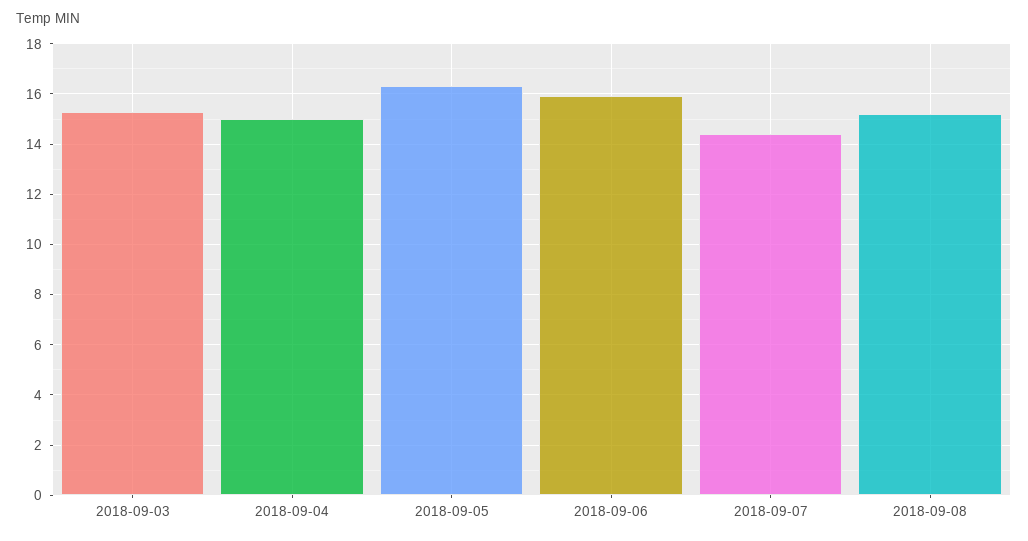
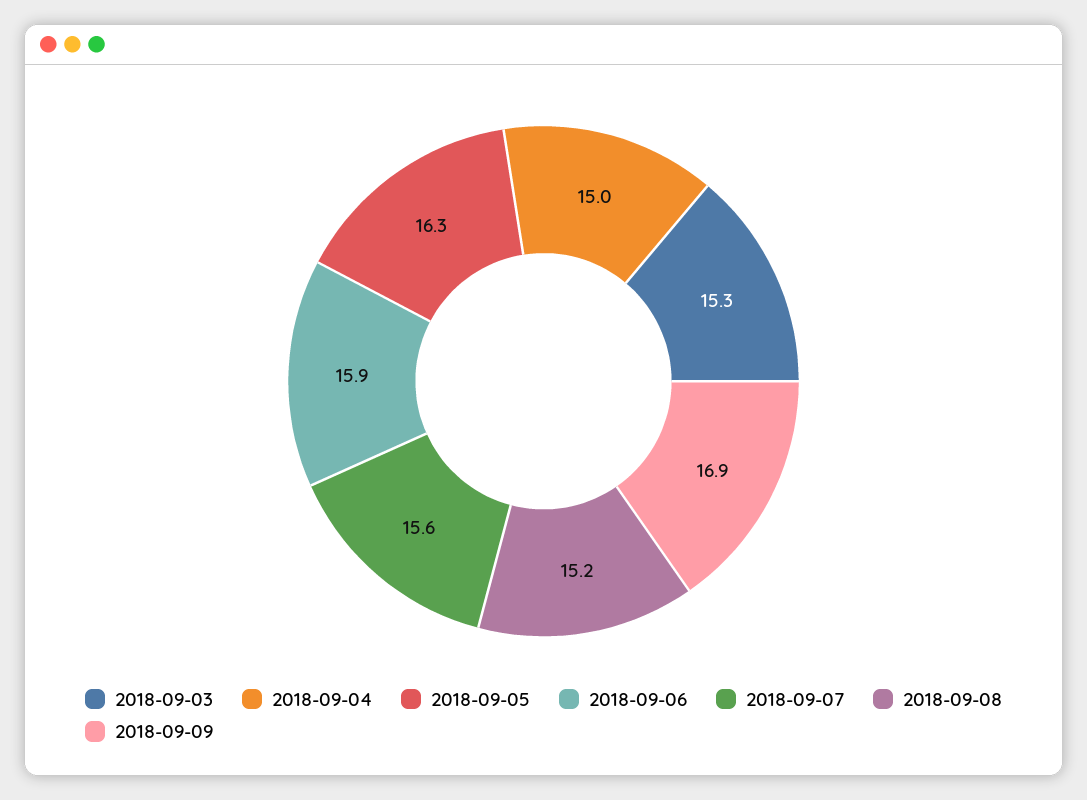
2018-09-07: 14.5 -> 15.6
2018-09-09: none -> 16.9

